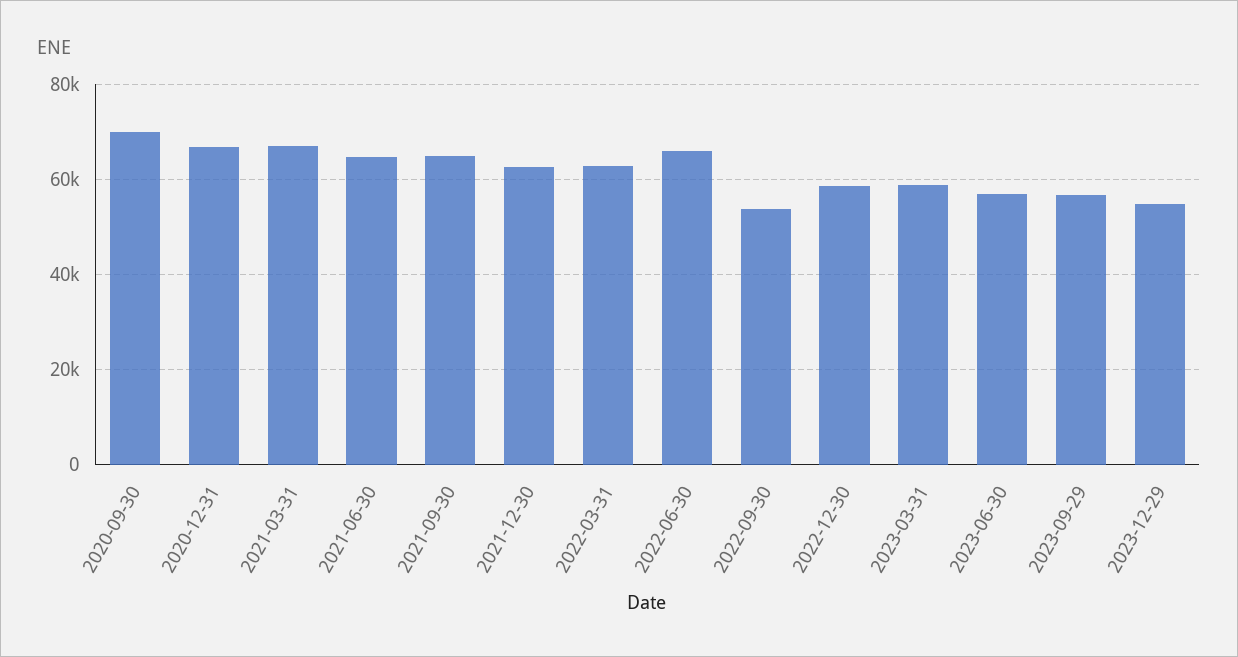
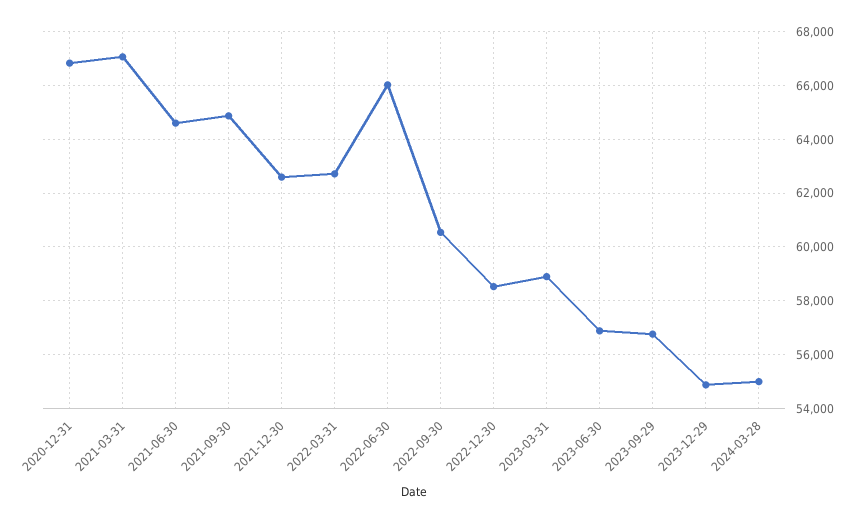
2020-09-30: 70000 -> none
2022-09-30: 54000 -> 60500
2024-03-28: none -> 55000

